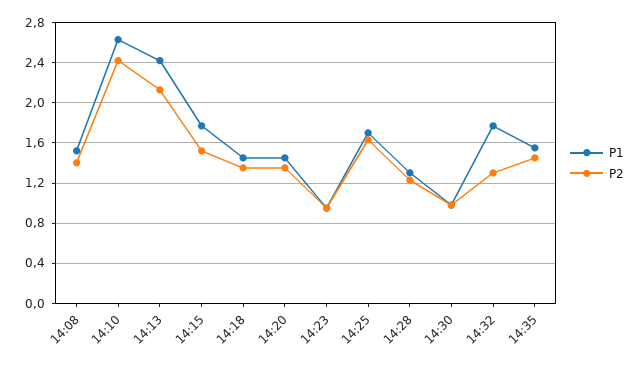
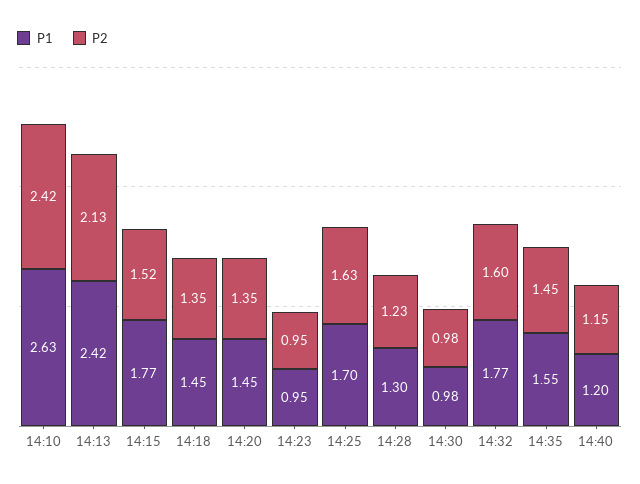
P1, 14:08: 1.5 -> none
P2, 14:08: 1.4 -> none
P2, 14:32: 1.3 -> 1.6
P1, 14:40: none -> 1.2
P2, 14:40: none -> 1.15

